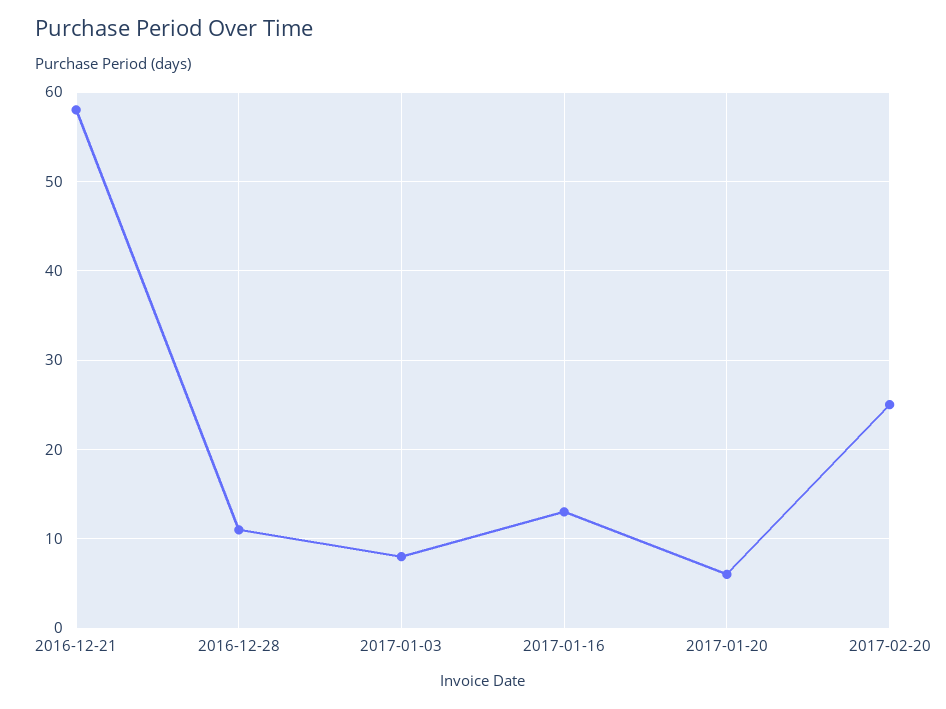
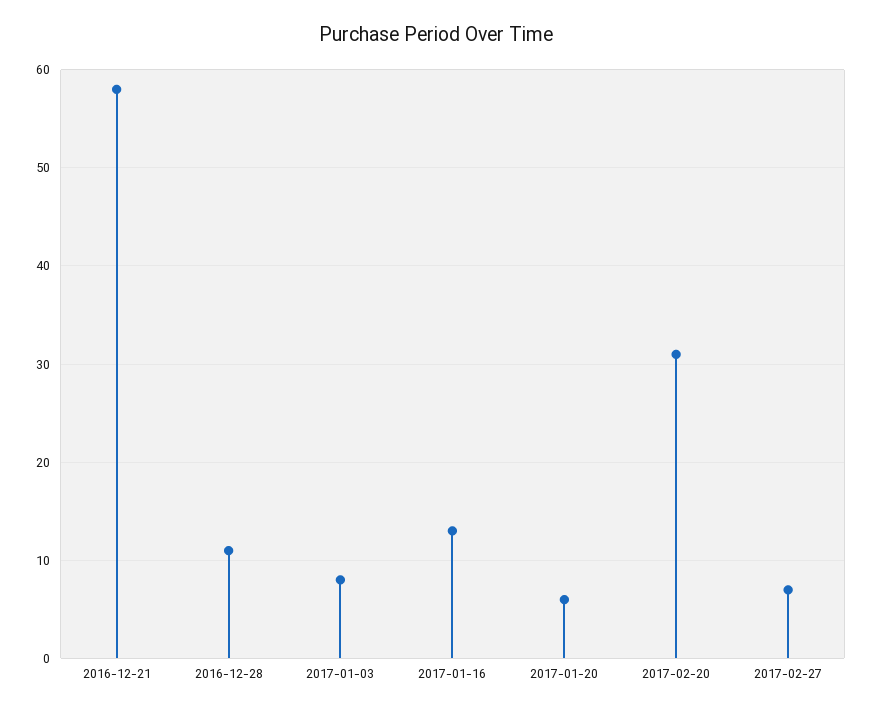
2017-02-20: 25 -> 31
2017-02-27: none -> 7

